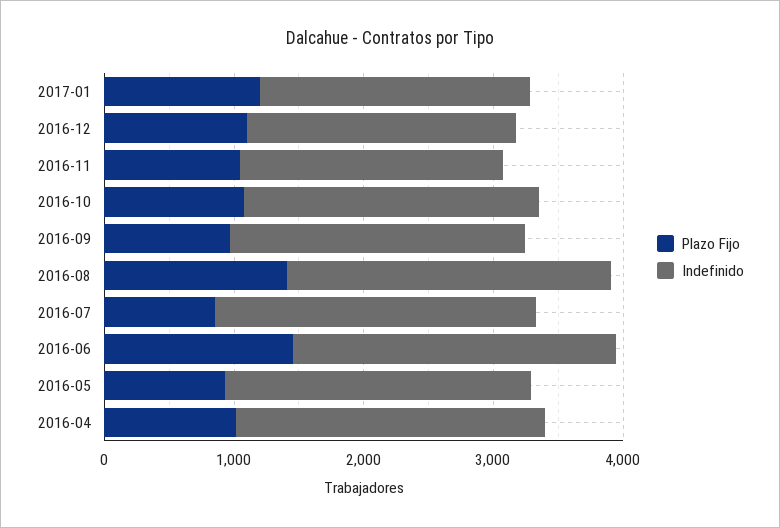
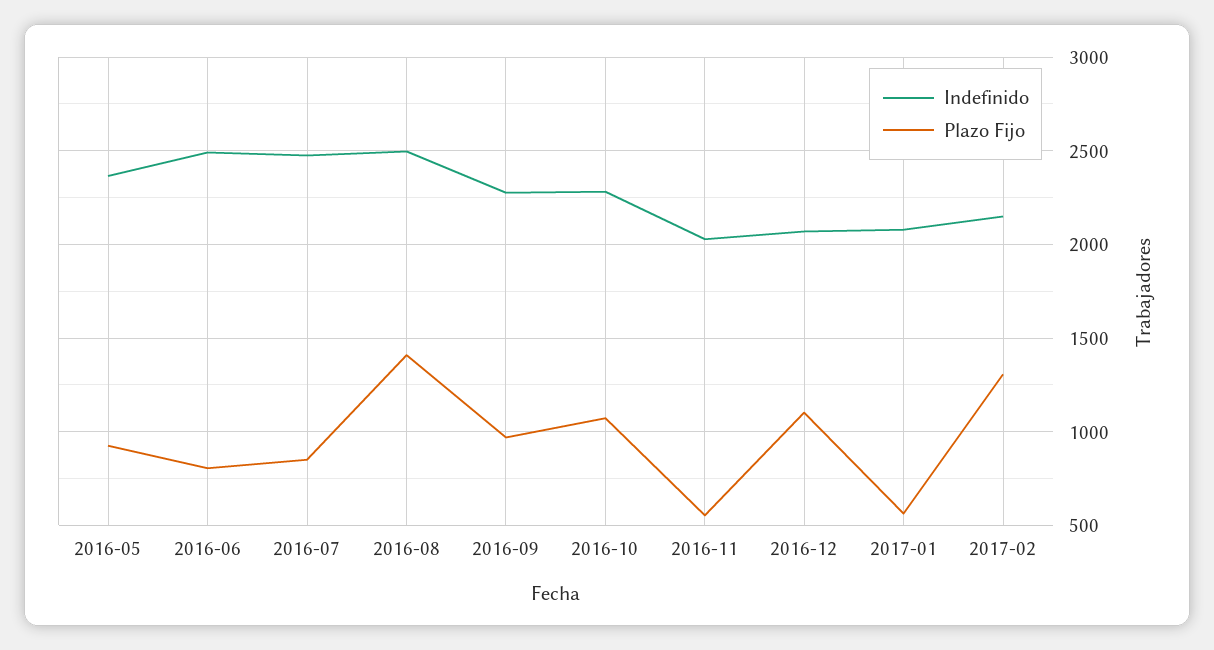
Plazo Fijo, 2017-01: 1200 -> 550
Plazo Fijo, 2016-11: 1000 -> 550
Plazo Fijo, 2016-06: 1400 -> 800
Plazo Fijo, 2016-04: 1000 -> none
Indefinido, 2016-04: 2400 -> none
Indefinido, 2017-02: none -> 2150
Plazo Fijo, 2017-02: none -> 1300

